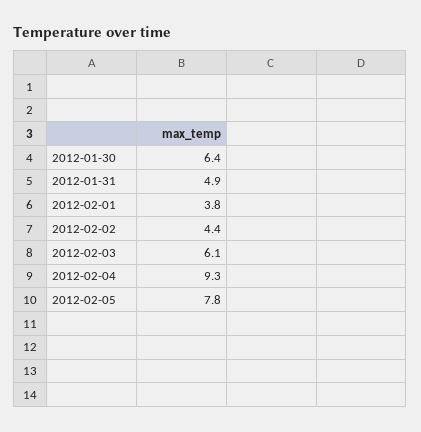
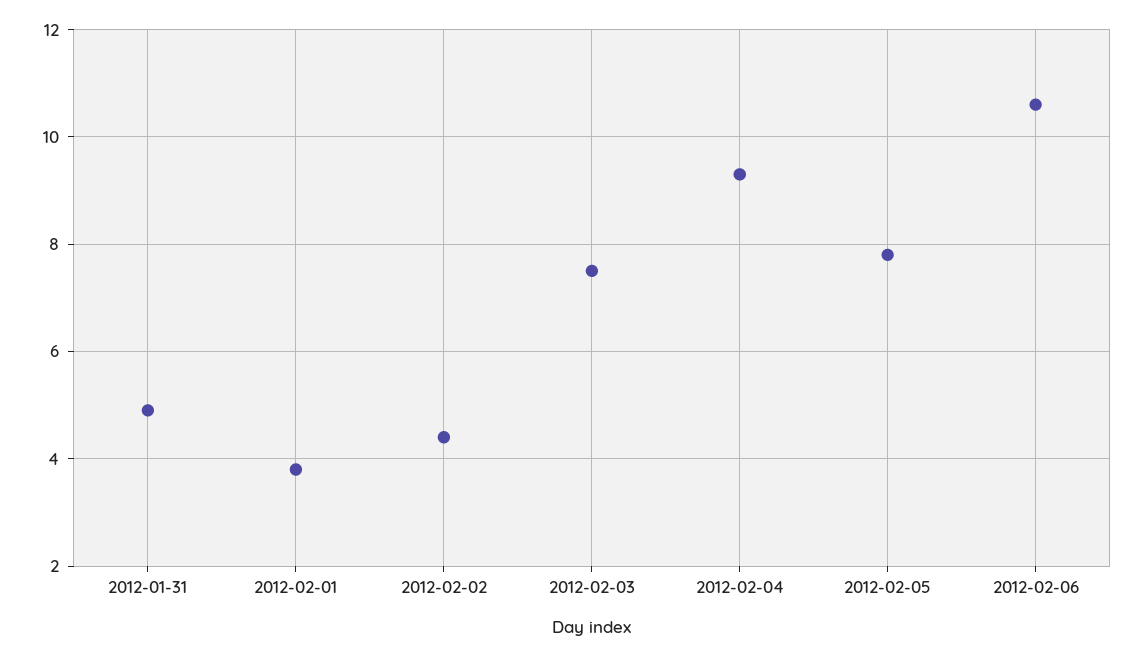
2012-01-30: 6.4 -> none
2012-02-03: 6.1 -> 7.5
2012-02-06: none -> 10.5

